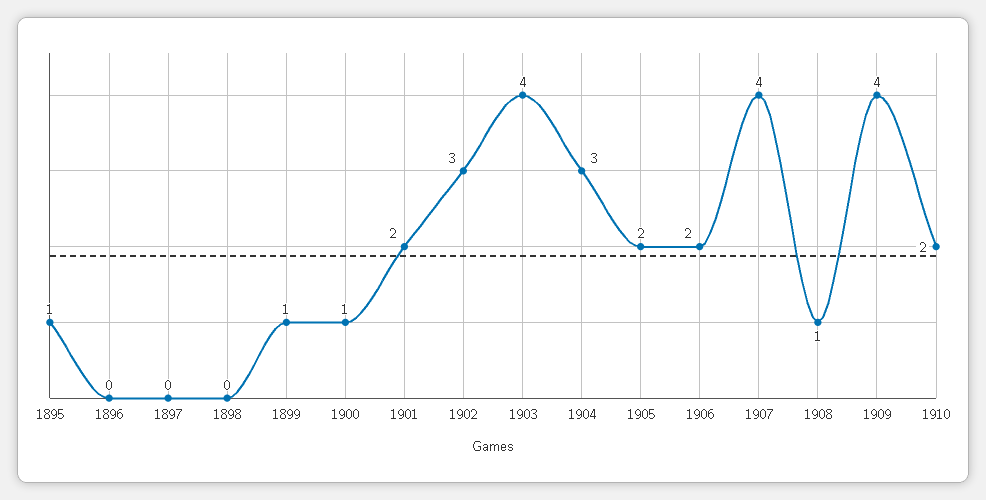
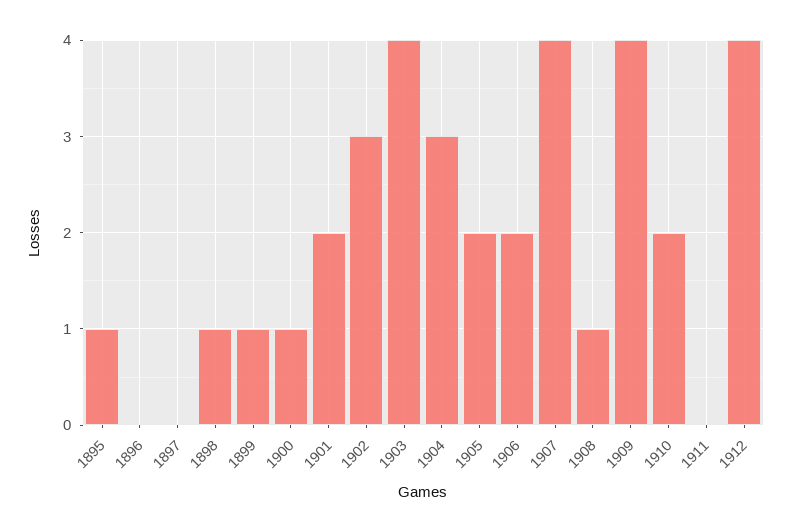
1898: 0 -> 1
1911: none -> 0
1912: none -> 4

